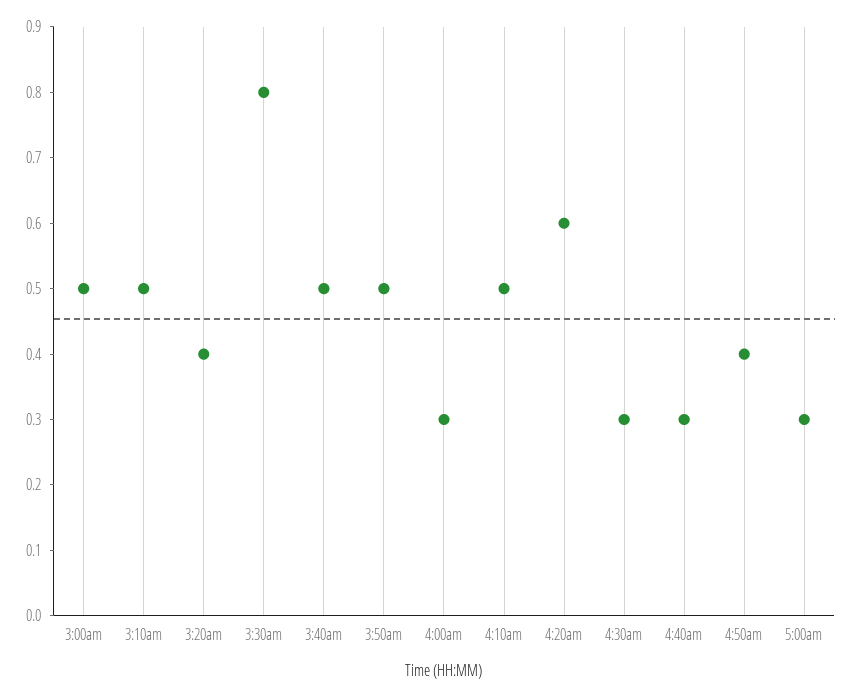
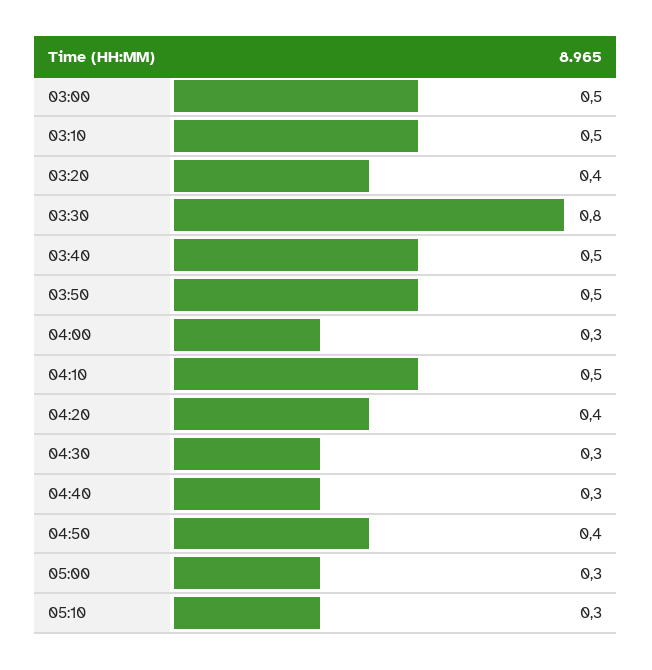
4:20am: 0.6 -> 0.4
05:10: none -> 0.3

